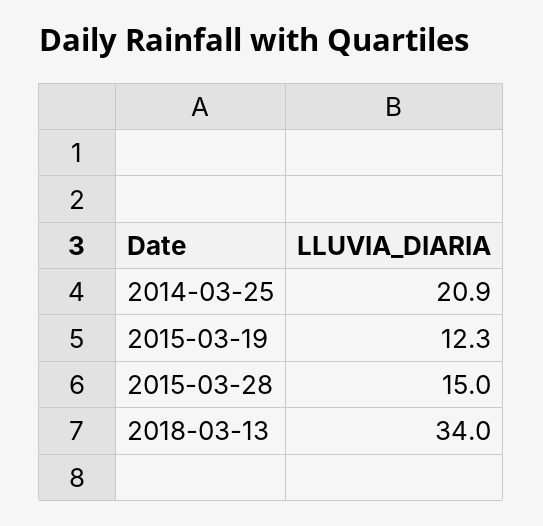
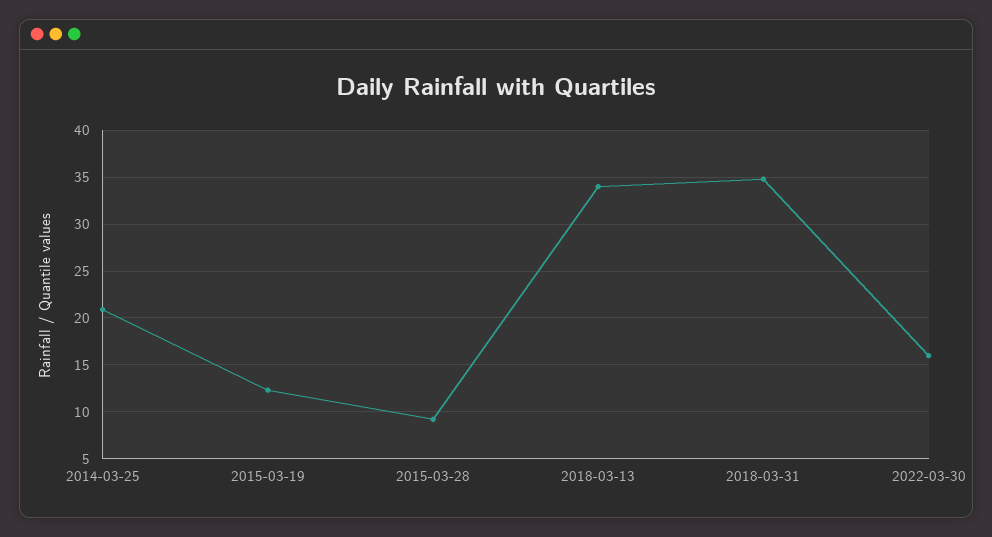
2015-03-28: 15 -> 9
2018-03-31: none -> 35
2022-03-30: none -> 16

